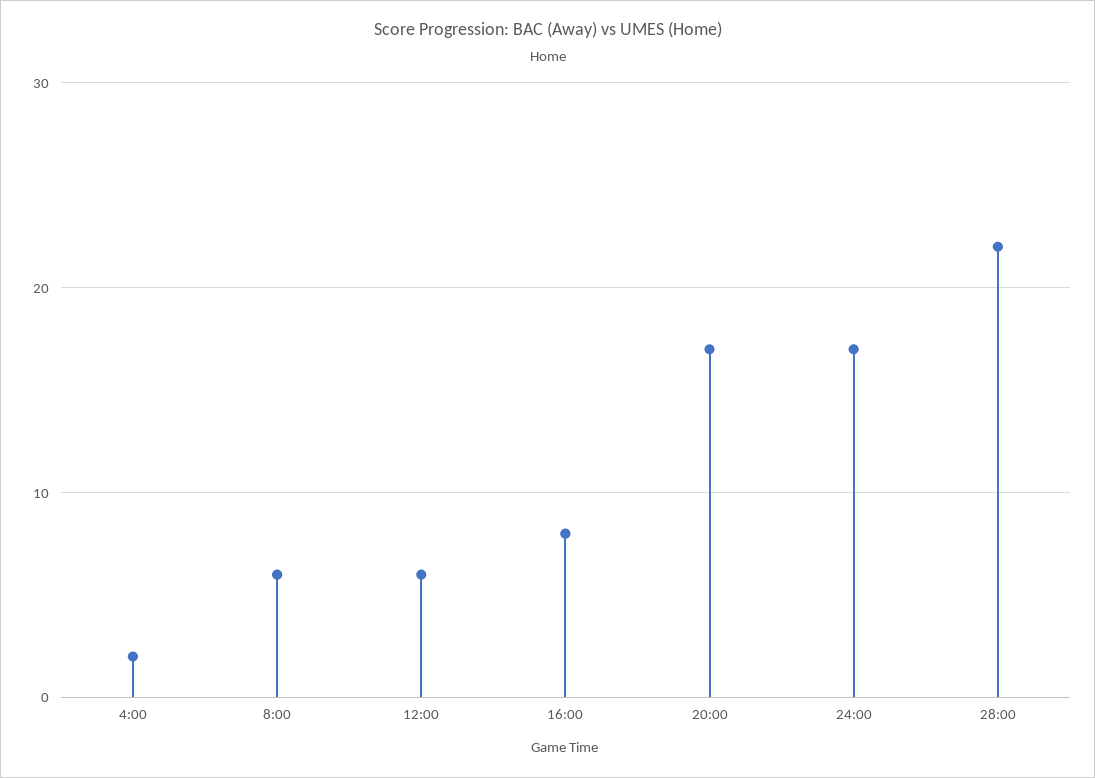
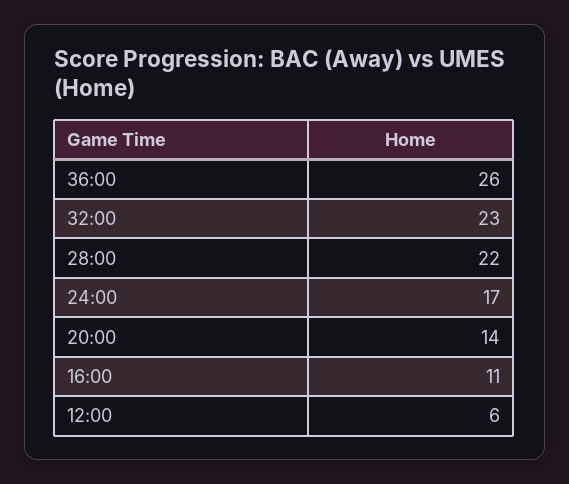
4:00: 2 -> none
8:00: 6 -> none
16:00: 8 -> 11
20:00: 17 -> 14
36:00: none -> 26
32:00: none -> 23

